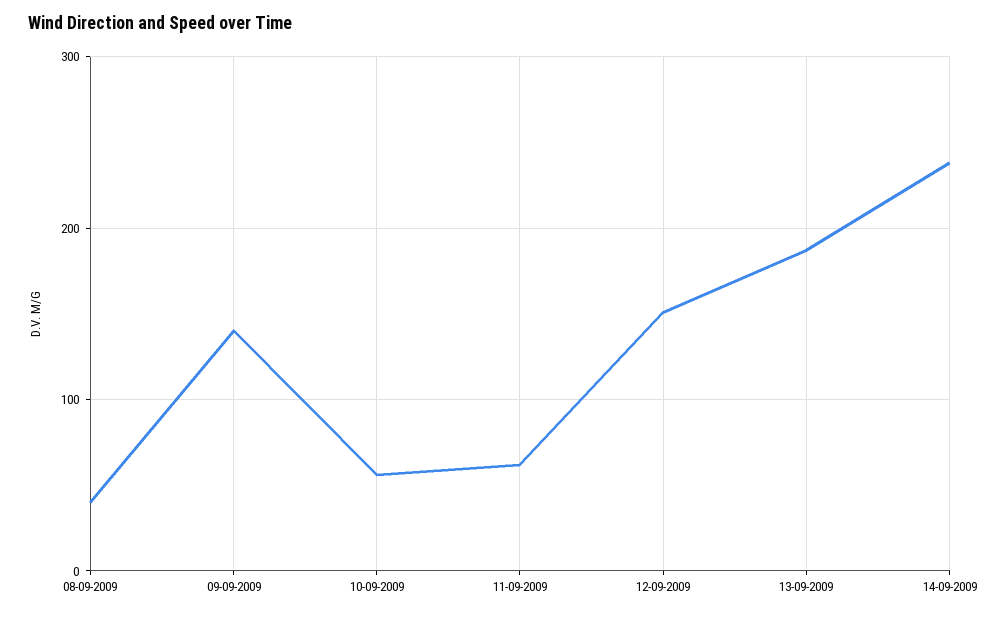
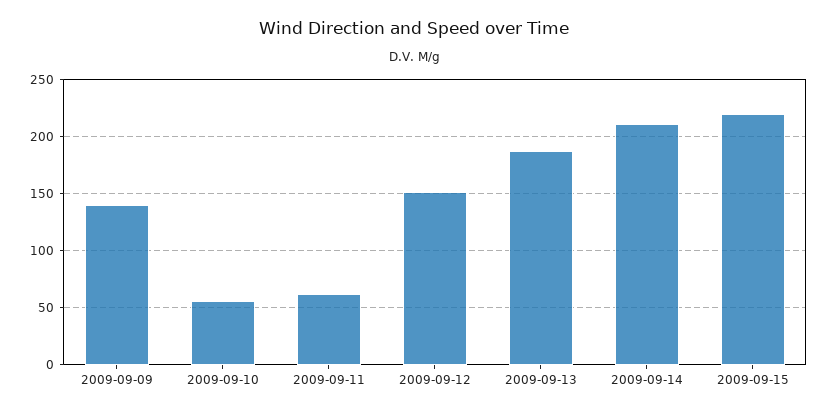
08-09-2009: 40 -> none
14-09-2009: 240 -> 210
2009-09-15: none -> 220

